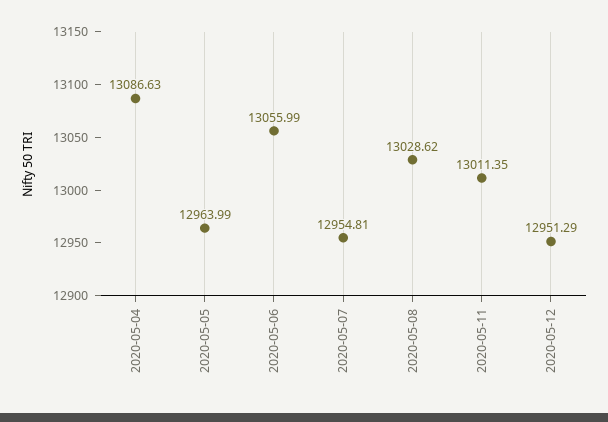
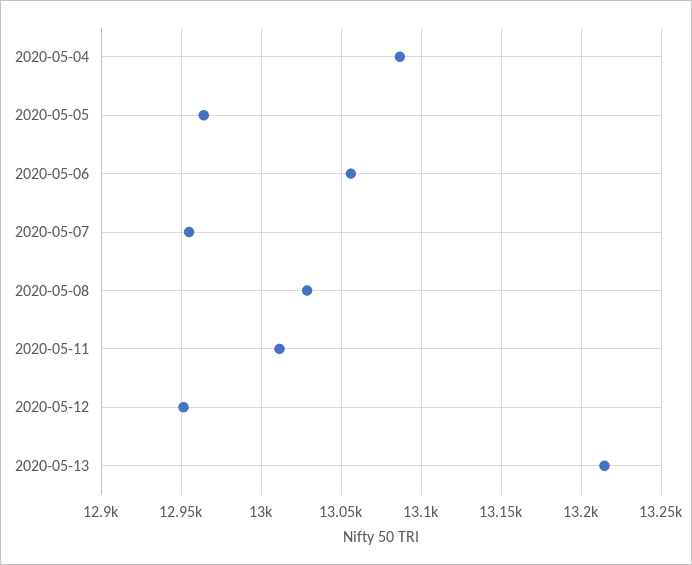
2020-05-13: none -> 13215

